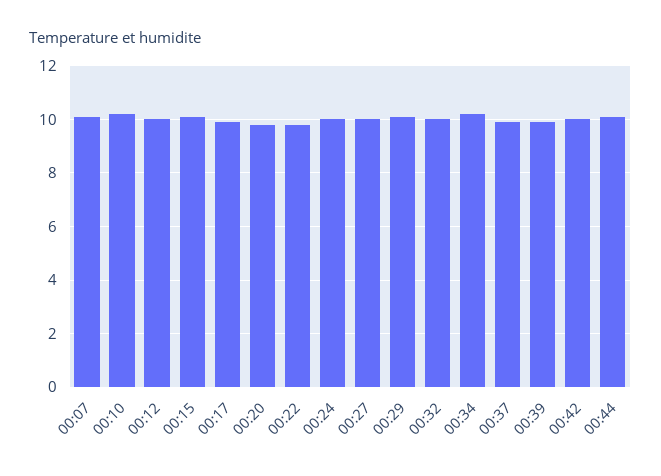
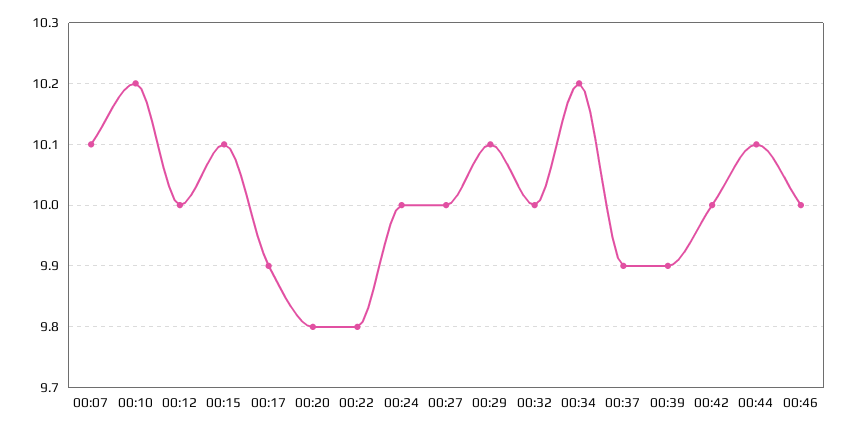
00:46: none -> 10

